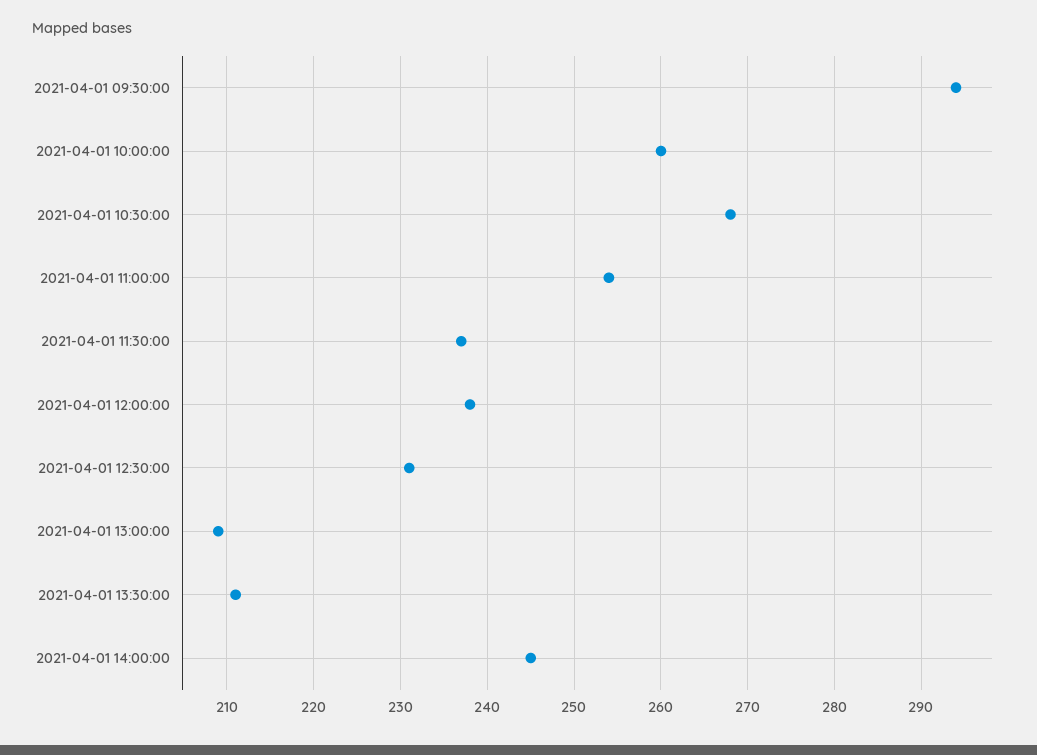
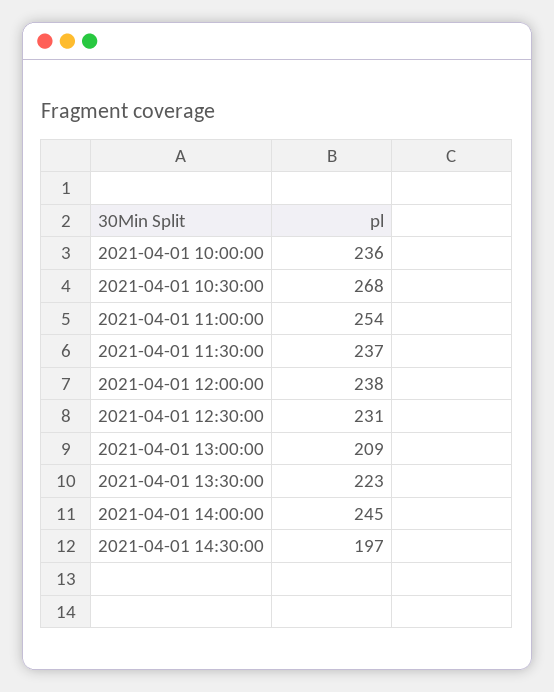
2021-04-01 09:30:00: 294 -> none
2021-04-01 10:00:00: 260 -> 236
2021-04-01 13:30:00: 211 -> 223
2021-04-01 14:30:00: none -> 197

